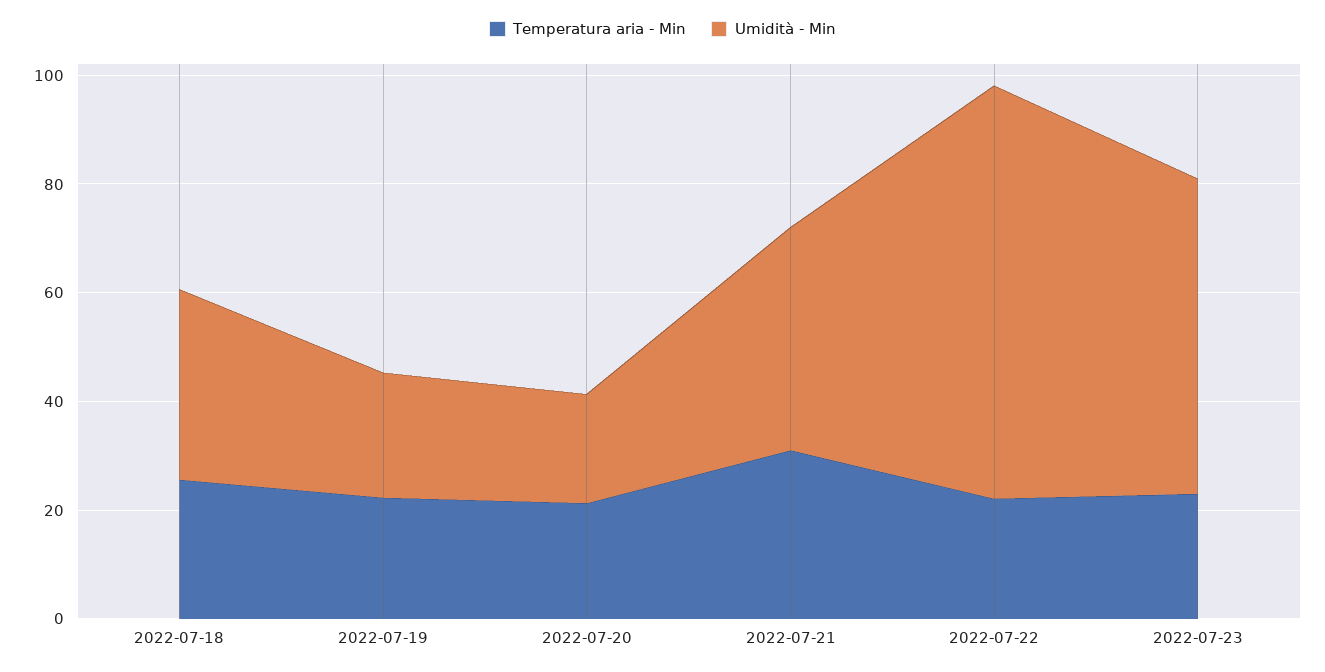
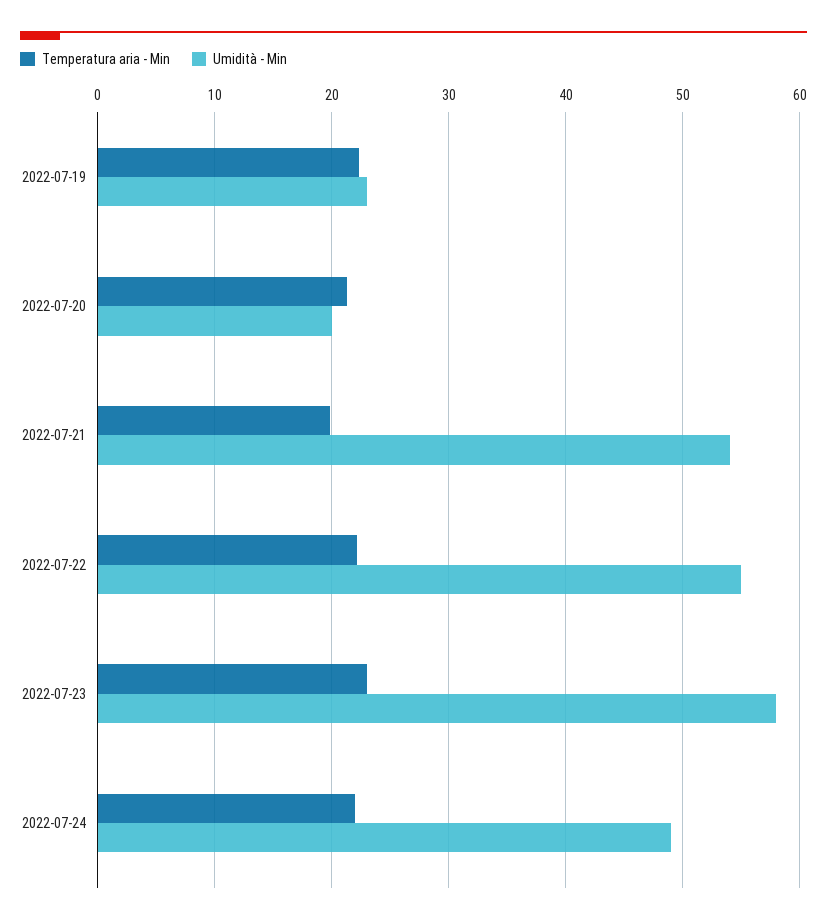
Temperatura aria - Min, 2022-07-18: 25 -> none
Umidità - Min, 2022-07-18: 35 -> none
Temperatura aria - Min, 2022-07-21: 30 -> 20
Umidità - Min, 2022-07-21: 40 -> 54
Umidità - Min, 2022-07-22: 75 -> 55
Temperatura aria - Min, 2022-07-24: none -> 22
Umidità - Min, 2022-07-24: none -> 49

